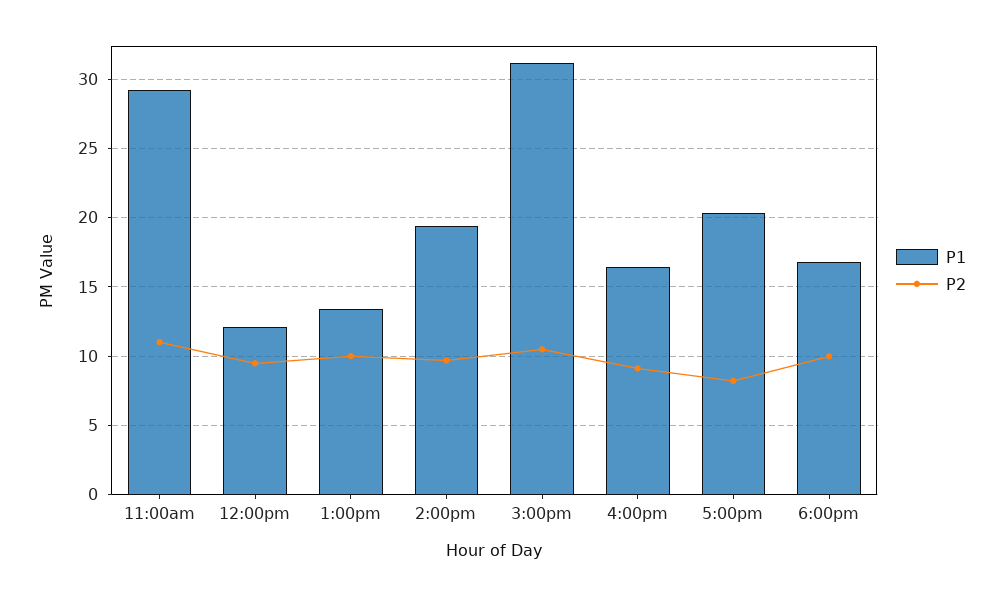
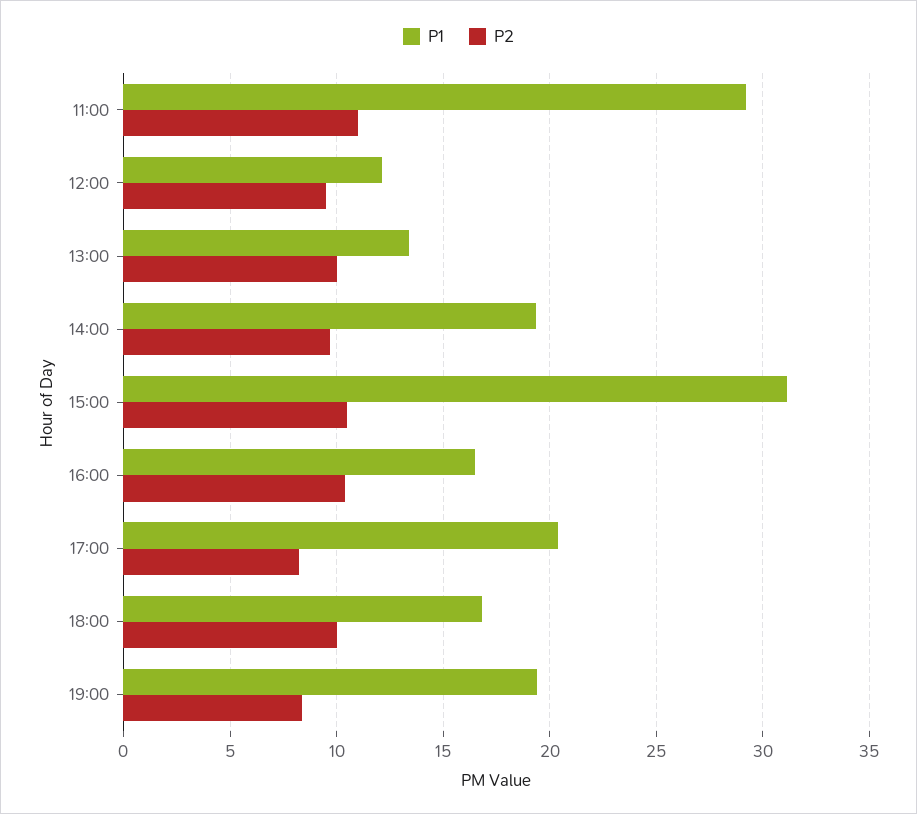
P2, 4:00pm: 9 -> 10.5
P1, 19:00: none -> 19.5
P2, 19:00: none -> 8.5

